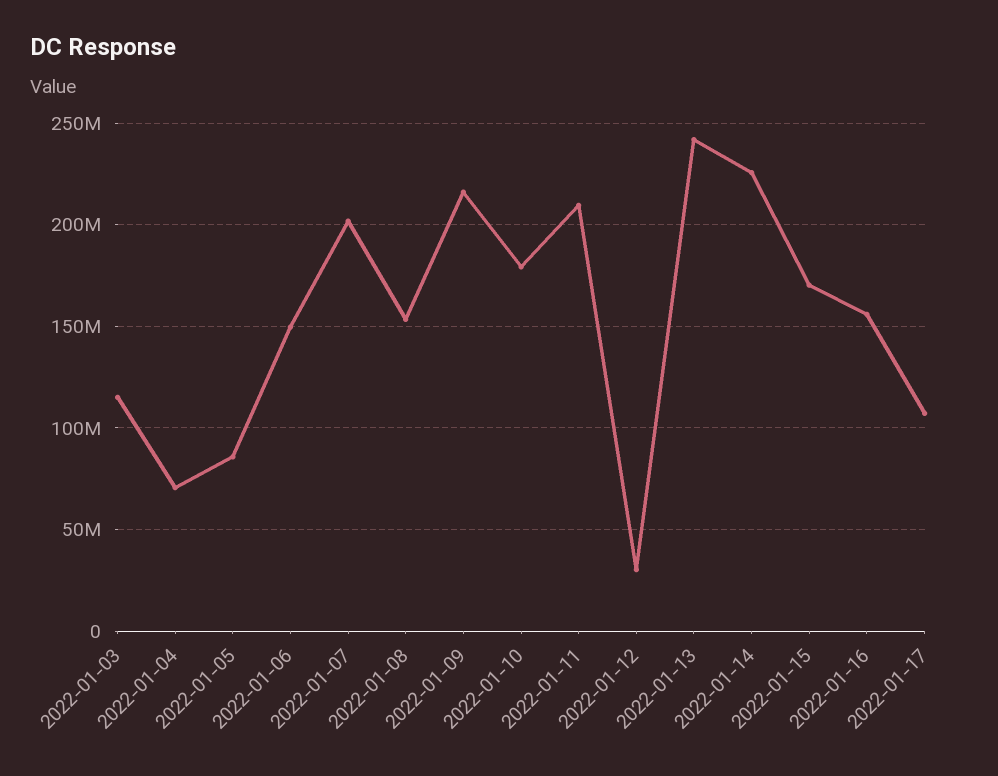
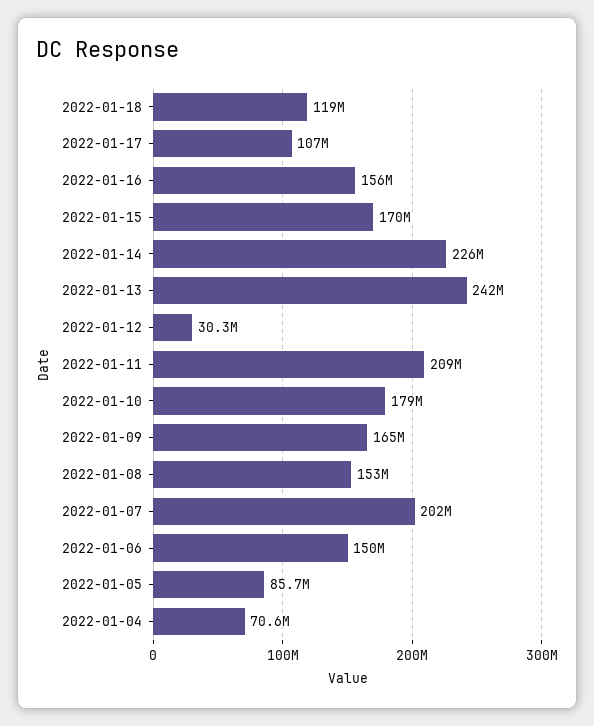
2022-01-03: 115000000 -> none
2022-01-09: 215000000 -> 165000000
2022-01-18: none -> 119000000

